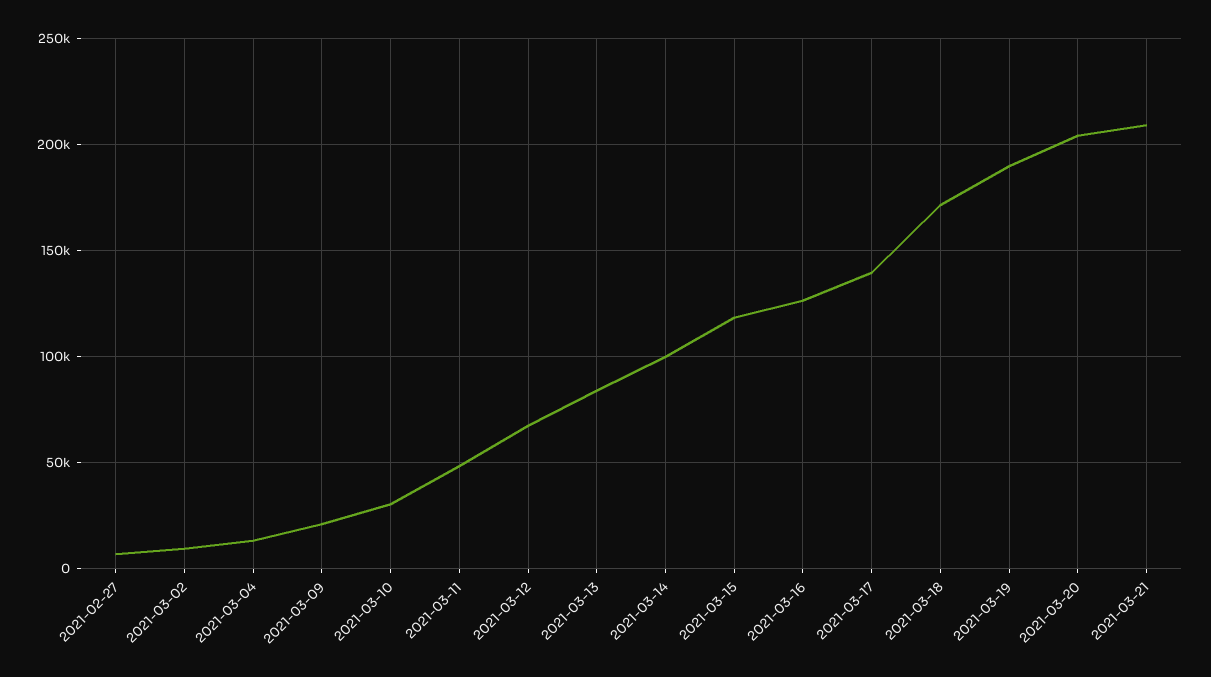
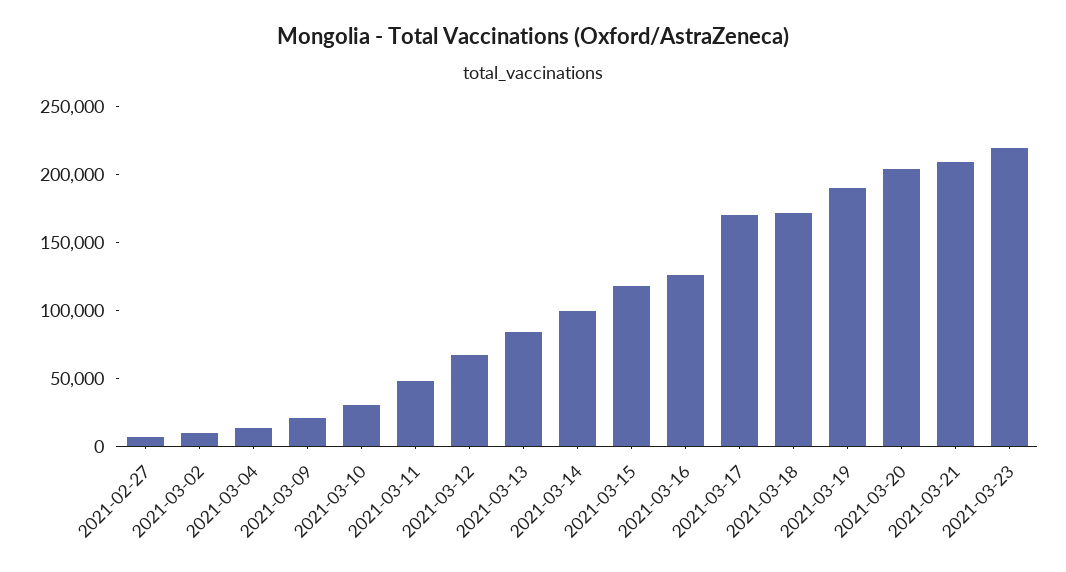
2021-03-17: 140000 -> 170000
2021-03-23: none -> 220000

